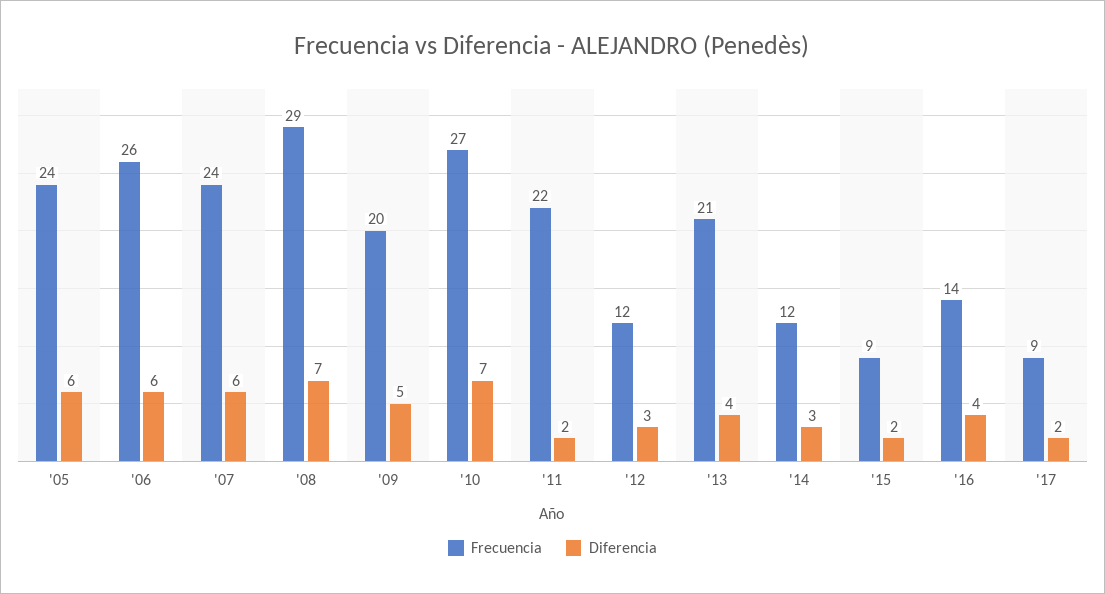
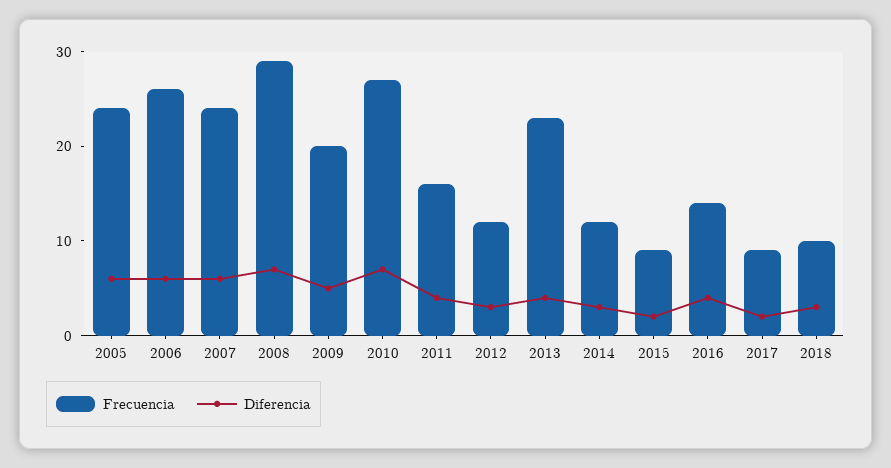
Frecuencia, '11: 22 -> 16
Diferencia, '11: 2 -> 4
Frecuencia, '13: 21 -> 23
Frecuencia, 2018: none -> 10
Diferencia, 2018: none -> 3

